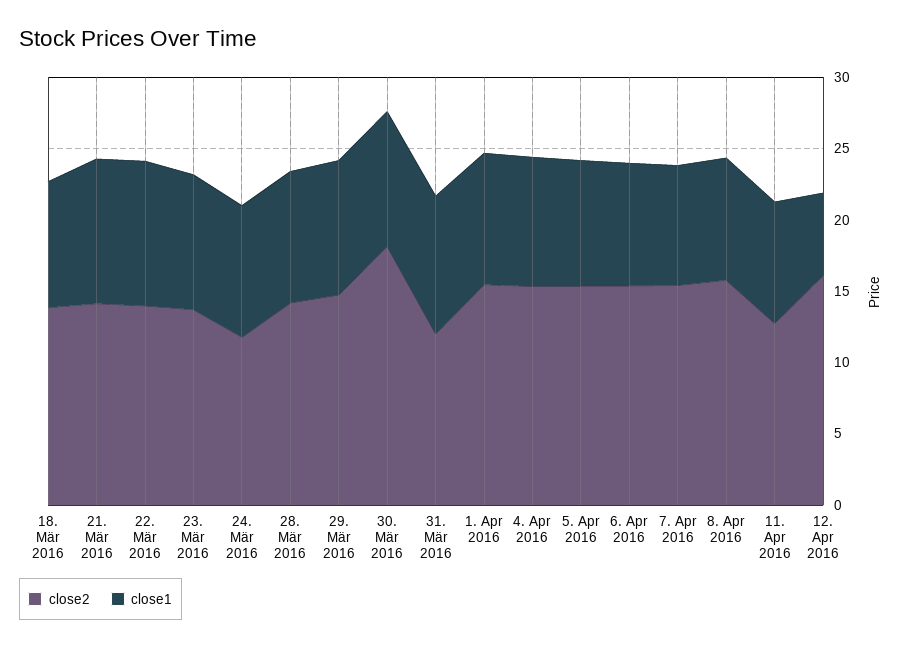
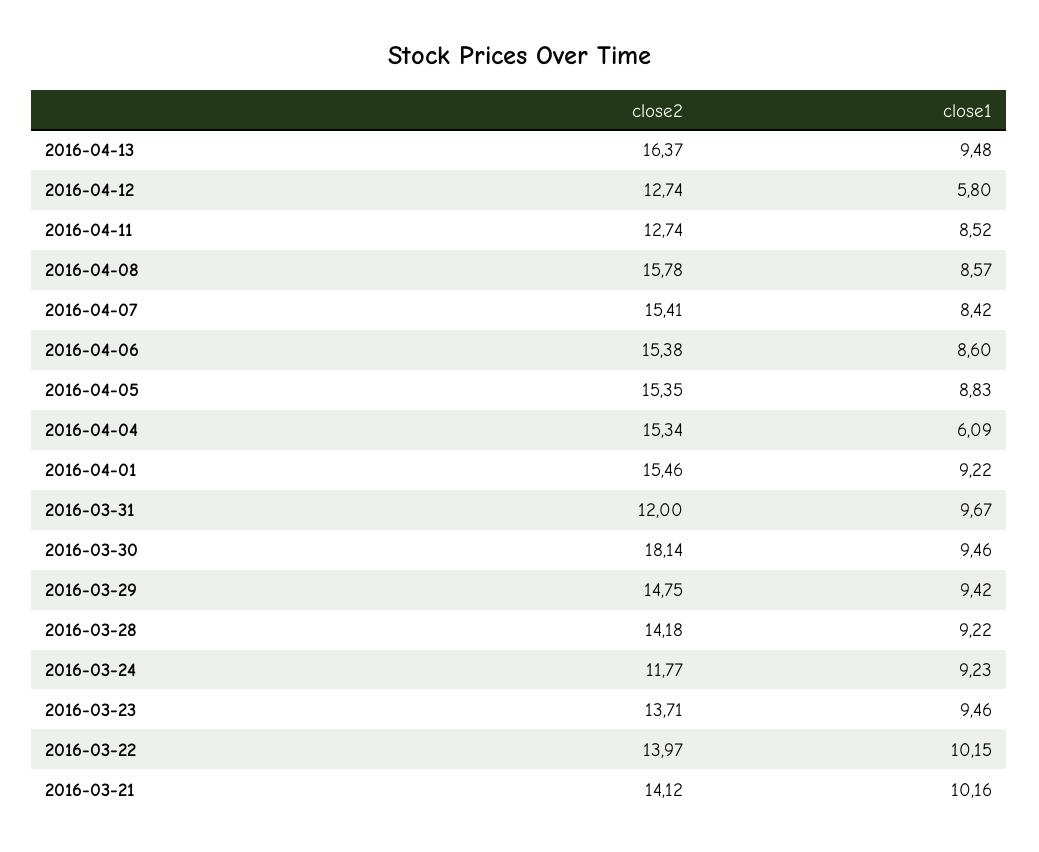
close2, 18. Mär 2016: 14 -> none
close1, 18. Mär 2016: 9 -> none
close1, 4. Apr 2016: 9 -> 6.09
close2, 12. Apr 2016: 16 -> 12.74
close2, 2016-04-13: none -> 16.37
close1, 2016-04-13: none -> 9.48

